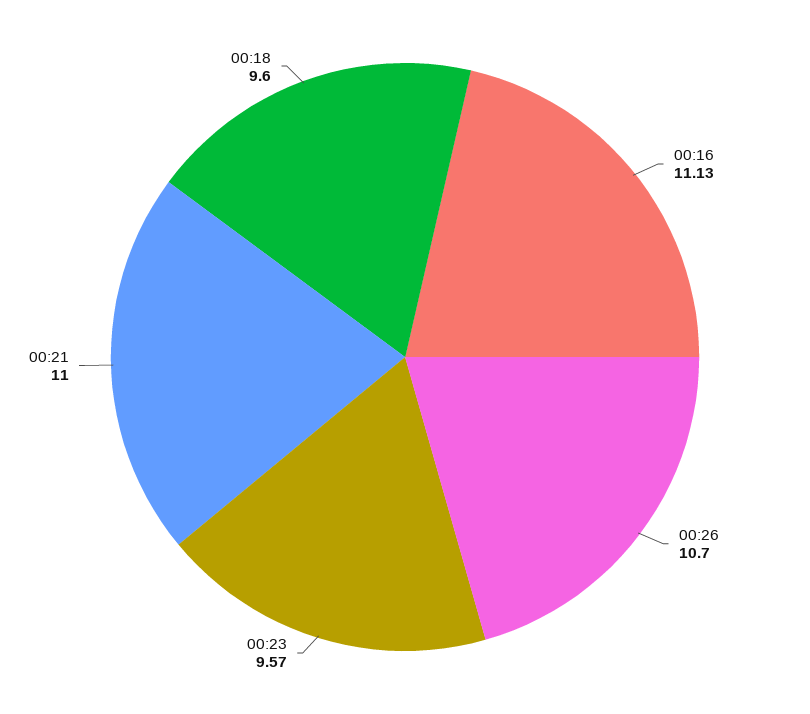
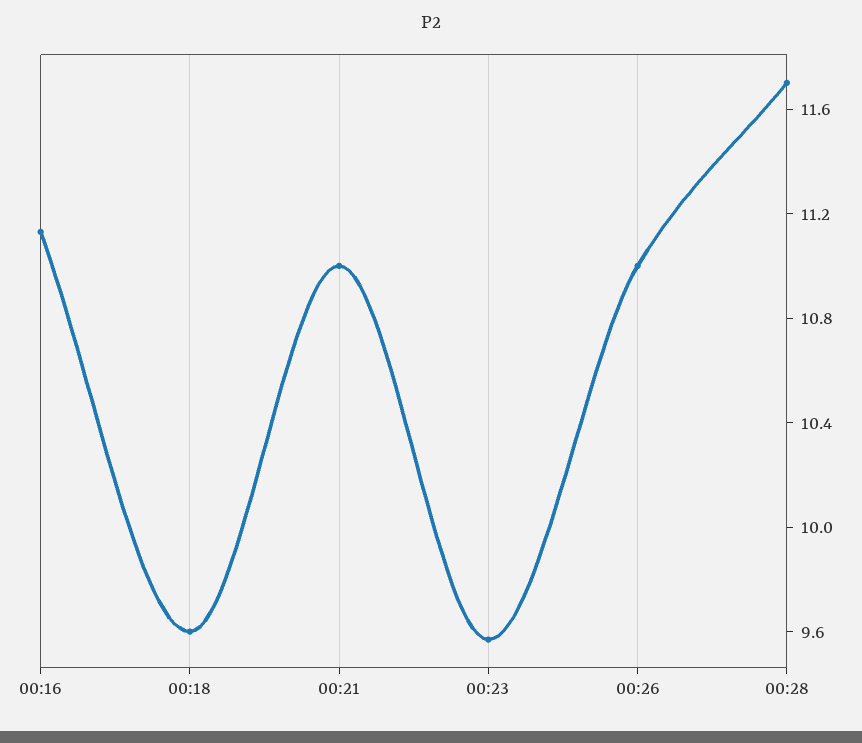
00:26: 10.7 -> 11
00:28: none -> 11.7

